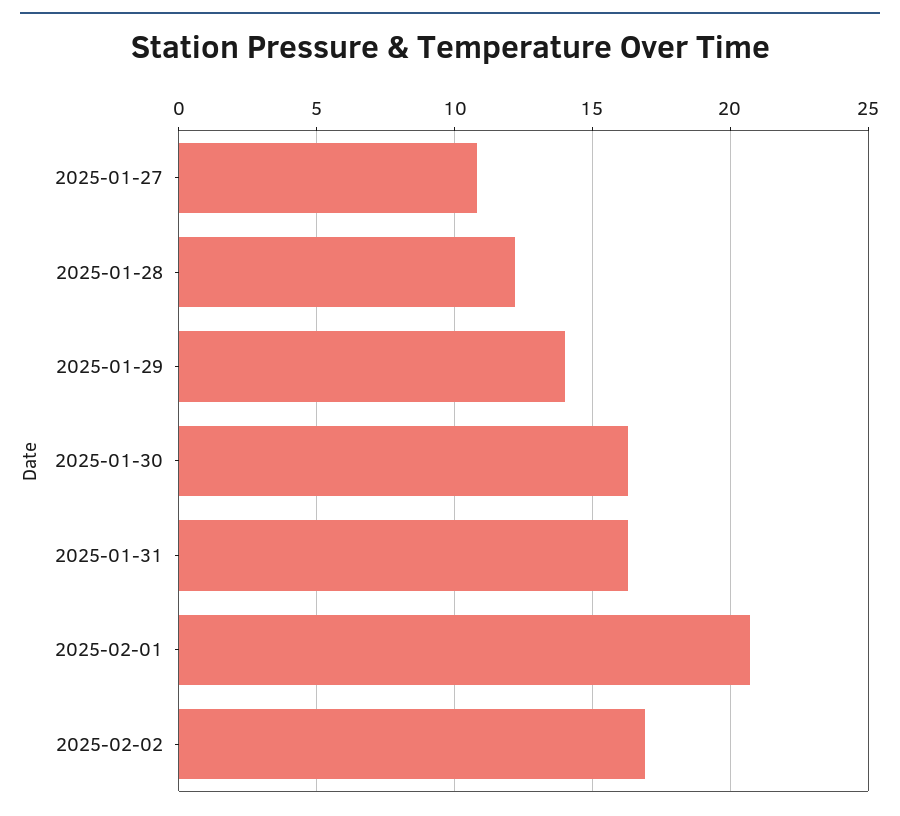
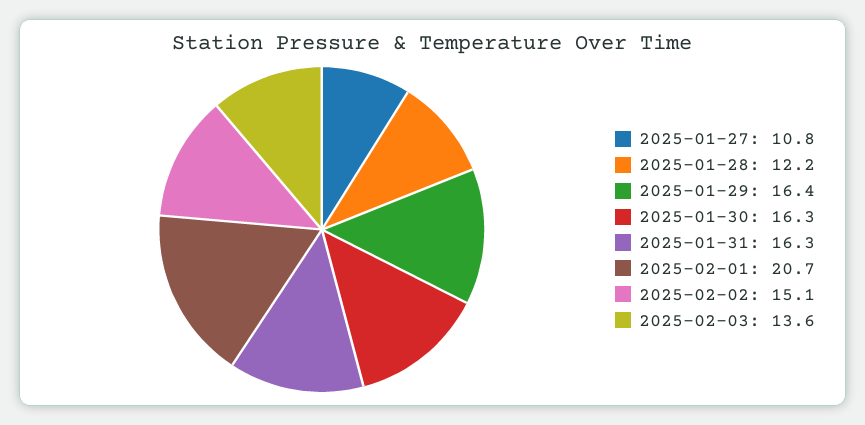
2025-01-29: 14 -> 16.4
2025-02-02: 17 -> 15.1
2025-02-03: none -> 13.6

